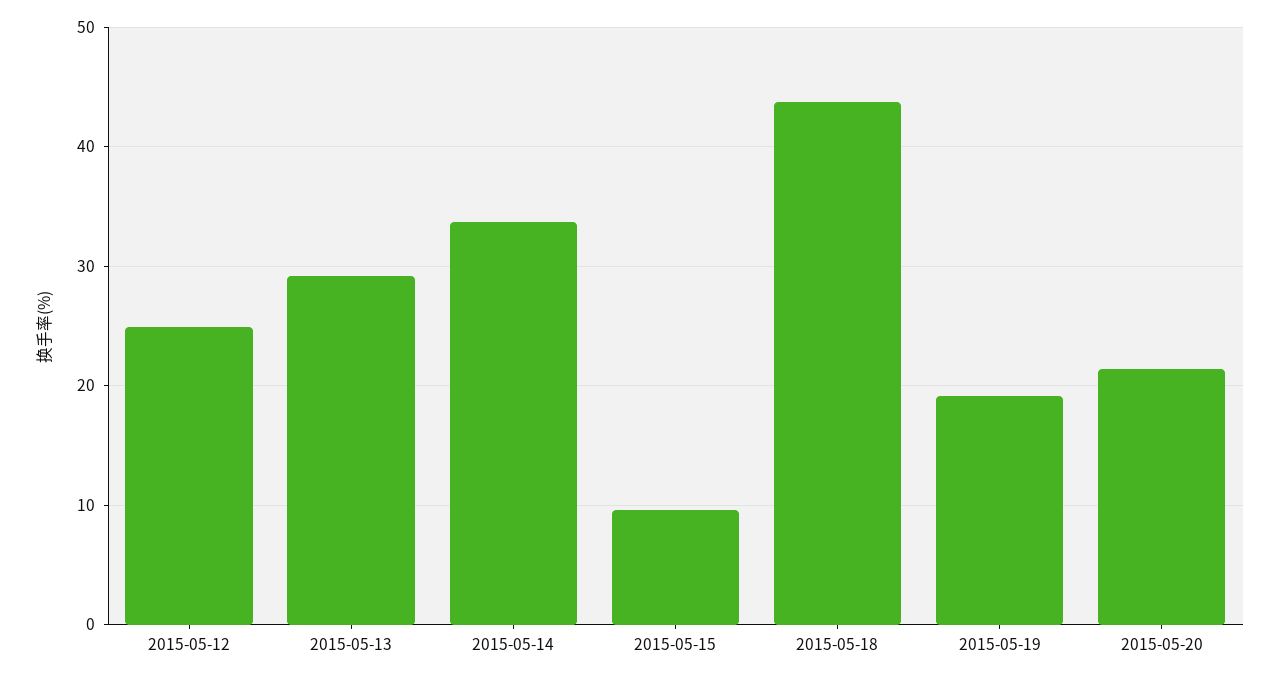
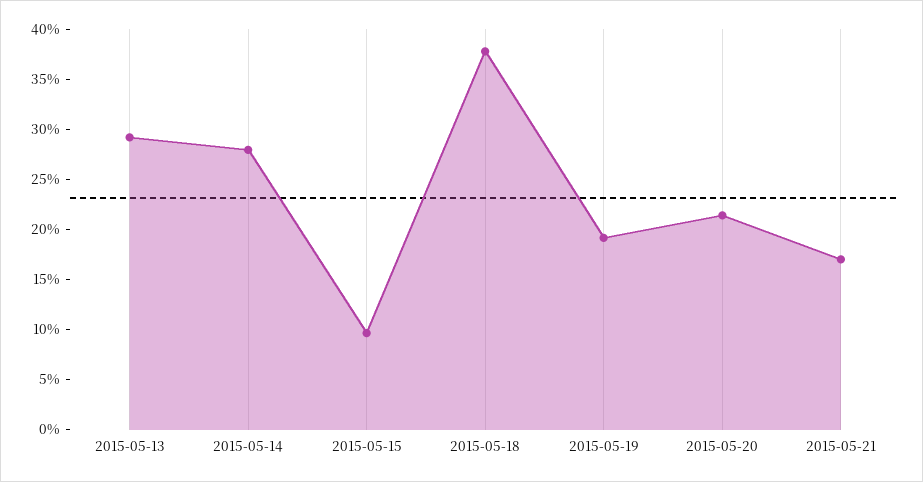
2015-05-12: 25 -> none
2015-05-14: 34 -> 28
2015-05-18: 44 -> 38
2015-05-21: none -> 17

